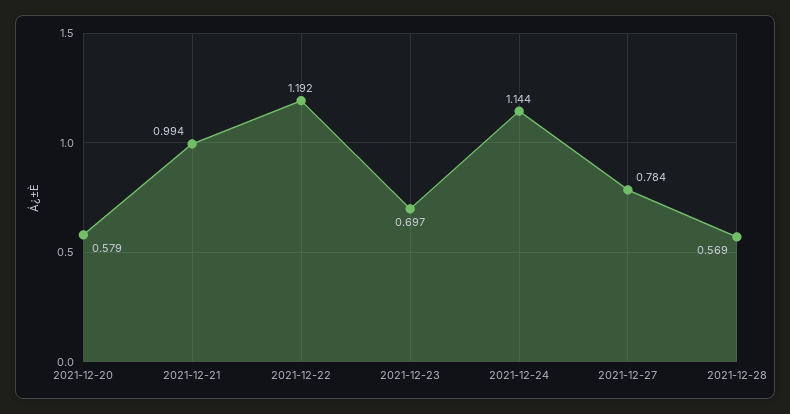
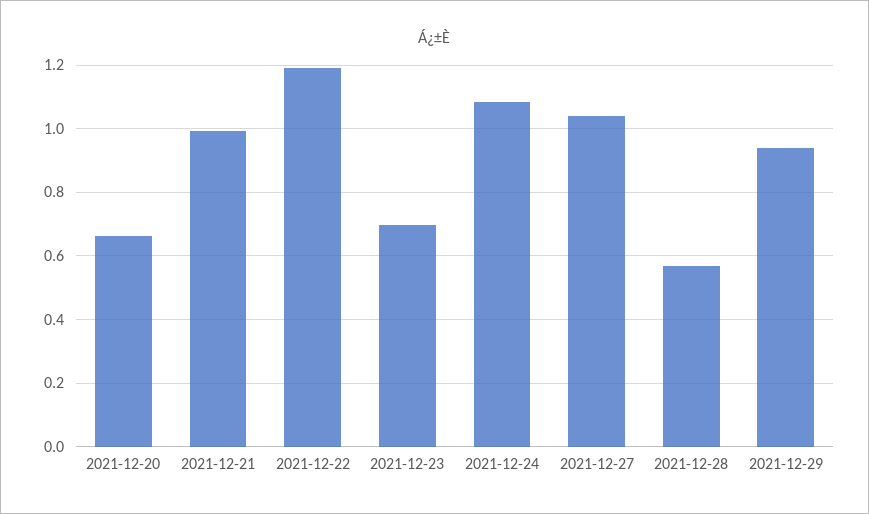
2021-12-20: 0.579 -> 0.66
2021-12-24: 1.144 -> 1.08
2021-12-27: 0.784 -> 1.04
2021-12-29: none -> 0.94

